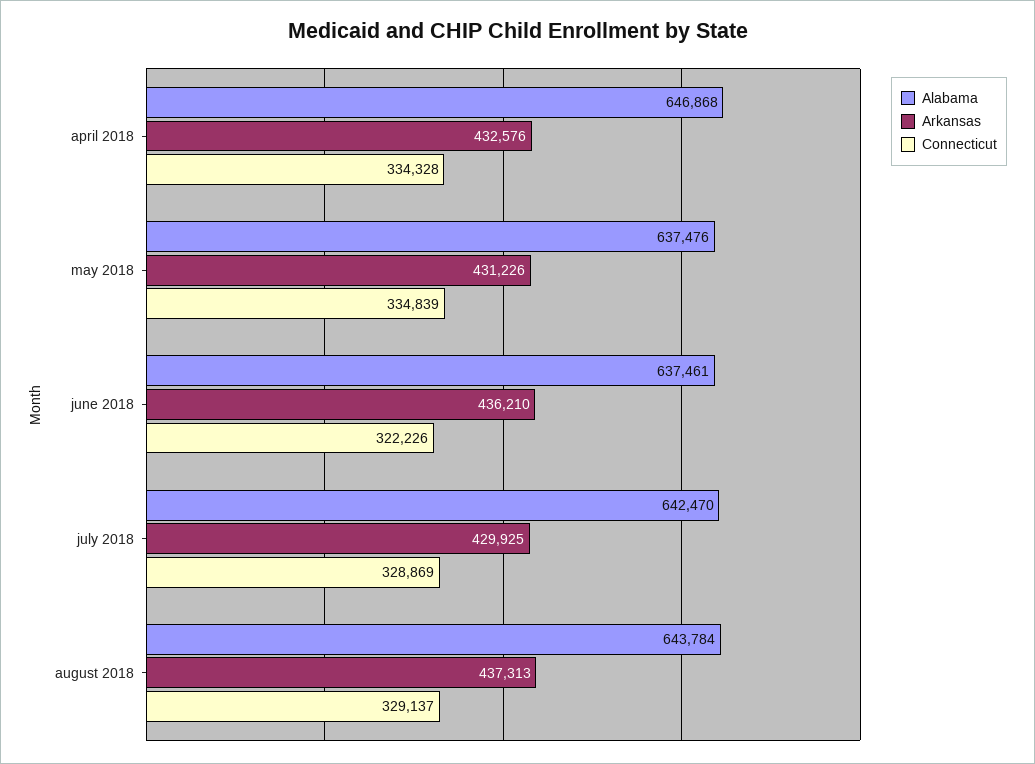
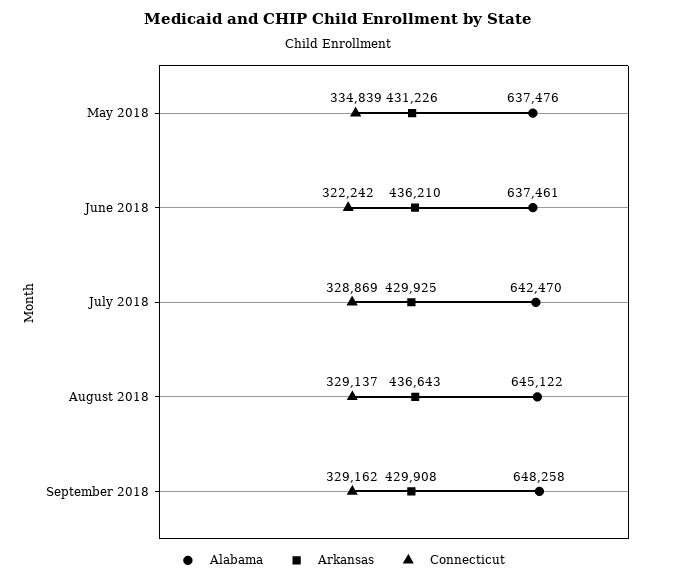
Alabama, april 2018: 646868 -> none
Arkansas, april 2018: 432576 -> none
Connecticut, april 2018: 334328 -> none
Connecticut, june 2018: 322226 -> 322242
Alabama, august 2018: 643784 -> 645122
Arkansas, august 2018: 437313 -> 436643
Alabama, September 2018: none -> 648258
Arkansas, September 2018: none -> 429908
Connecticut, September 2018: none -> 329162

